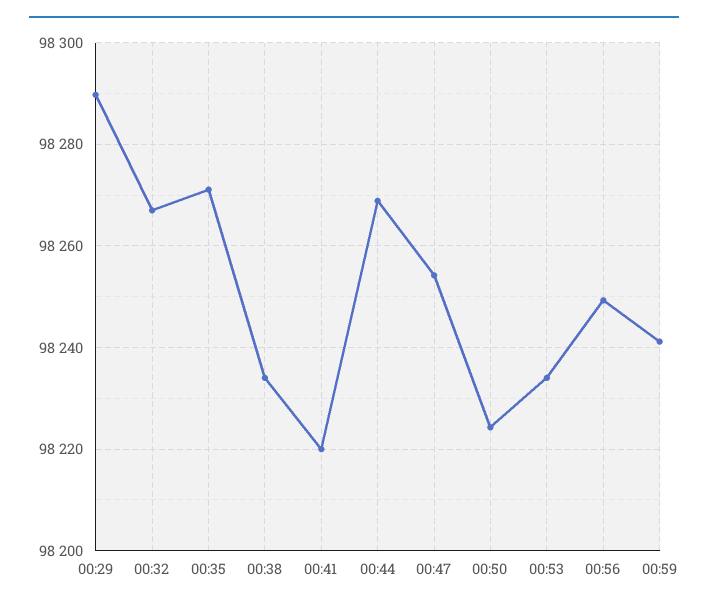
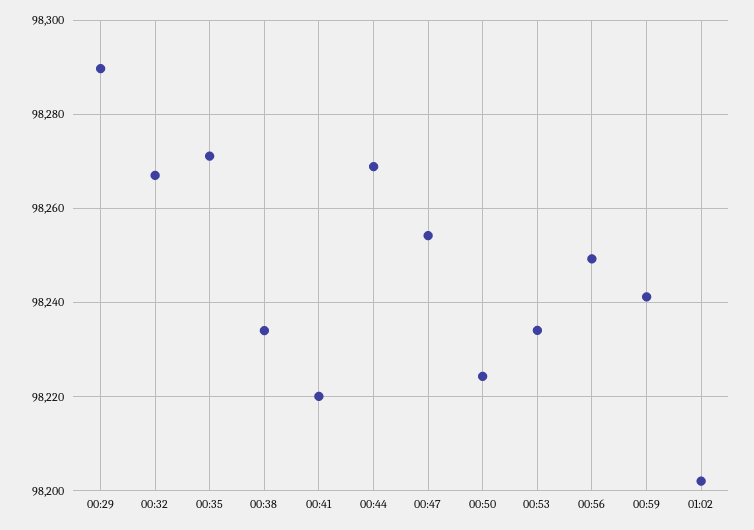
01:02: none -> 98202

